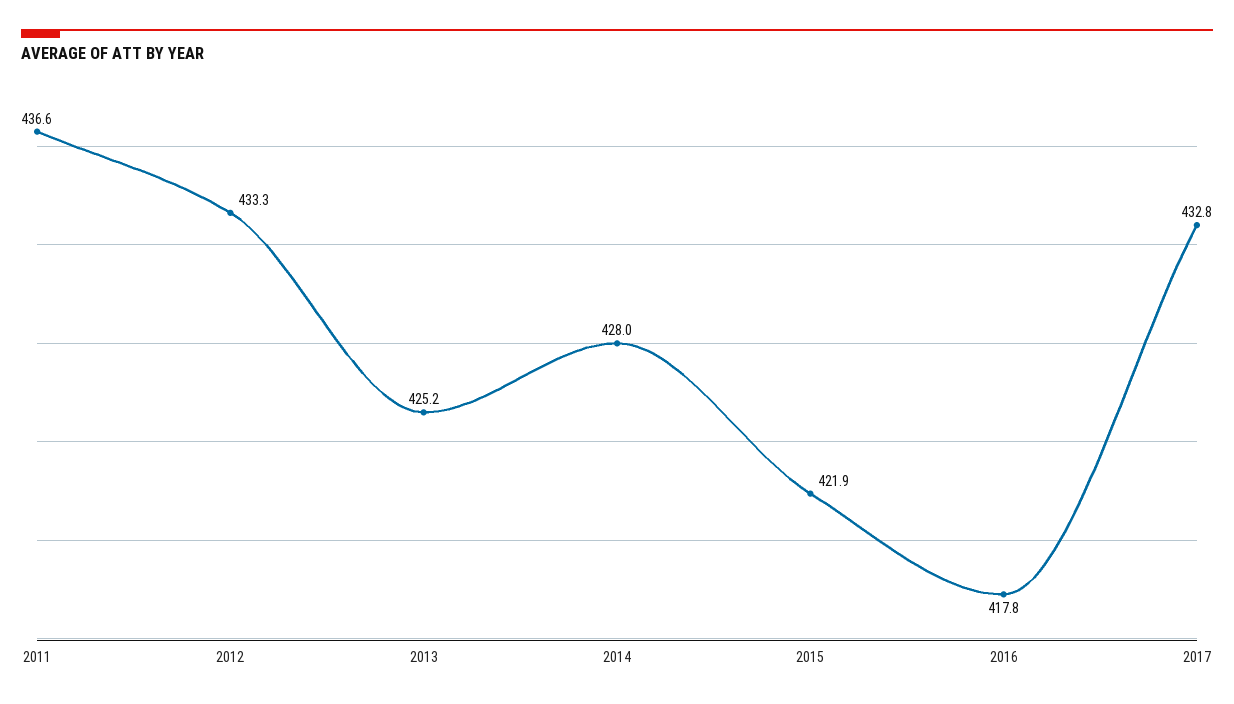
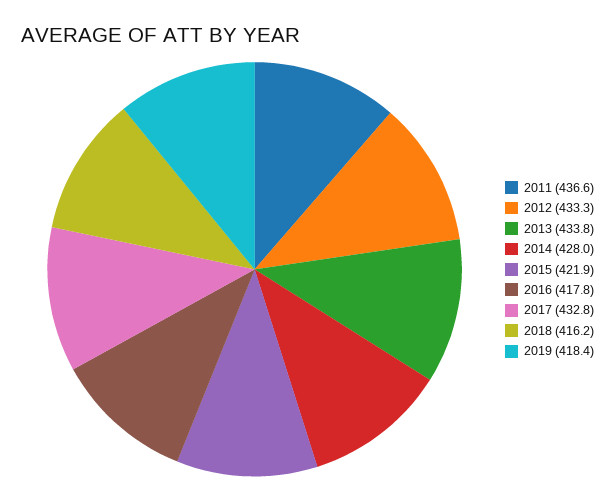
2013: 425.2 -> 433.8
2018: none -> 416.2
2019: none -> 418.4

